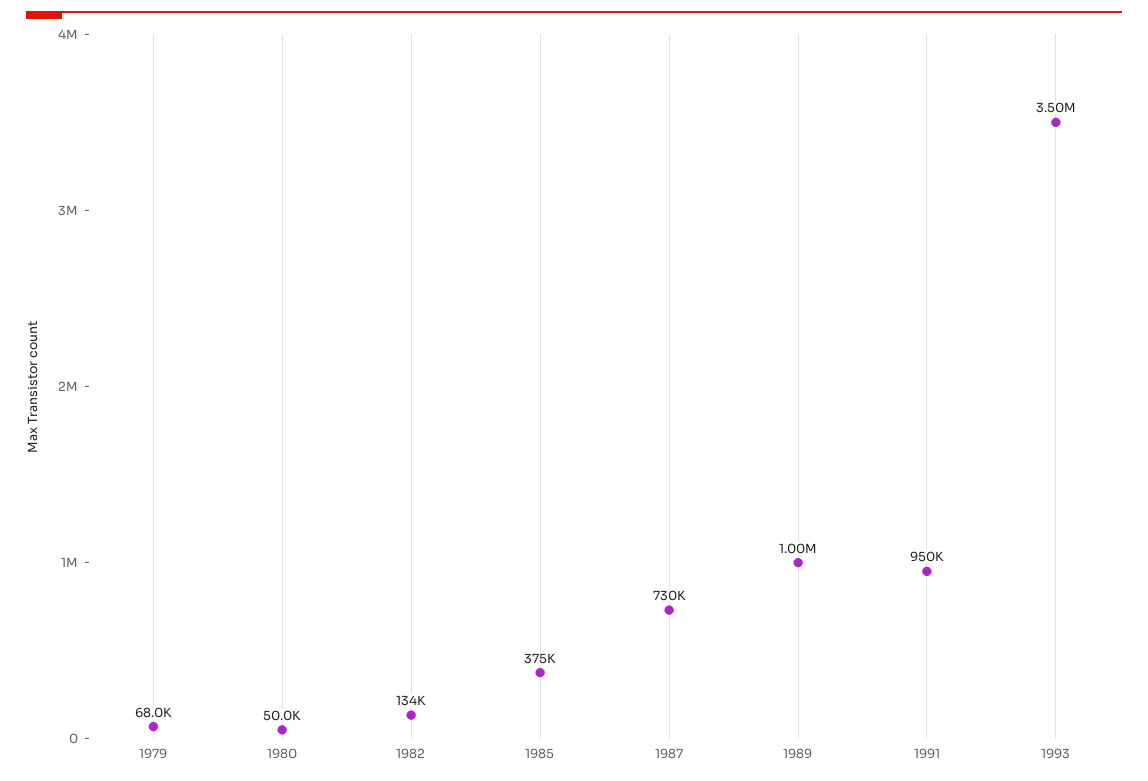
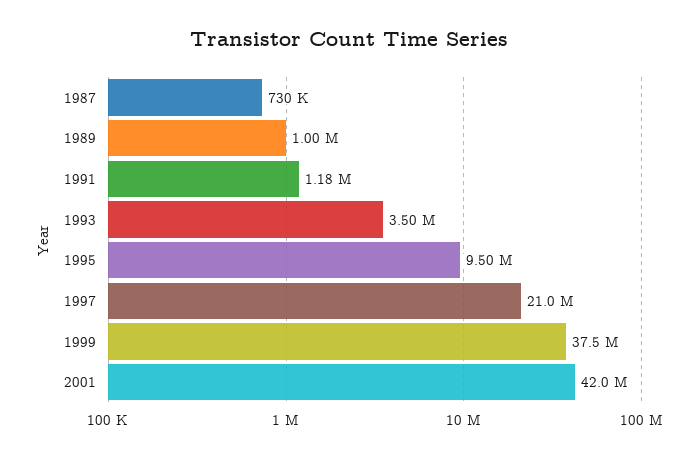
1979: 68000 -> none
1980: 50000 -> none
1982: 134000 -> none
1985: 375000 -> none
1991: 950000 -> 1180000
1995: none -> 9500000
1997: none -> 21000000
1999: none -> 37500000
2001: none -> 42000000

